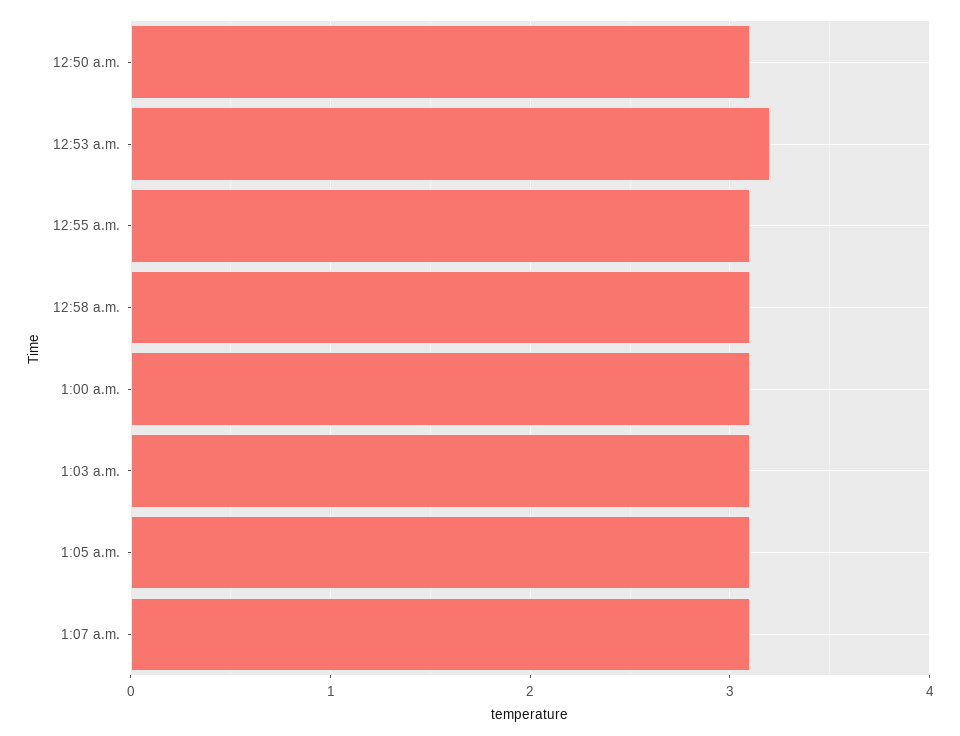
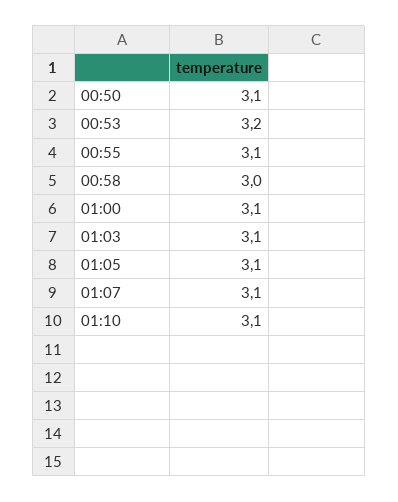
12:58 a.m.: 3.1 -> 3
01:10: none -> 3.1

